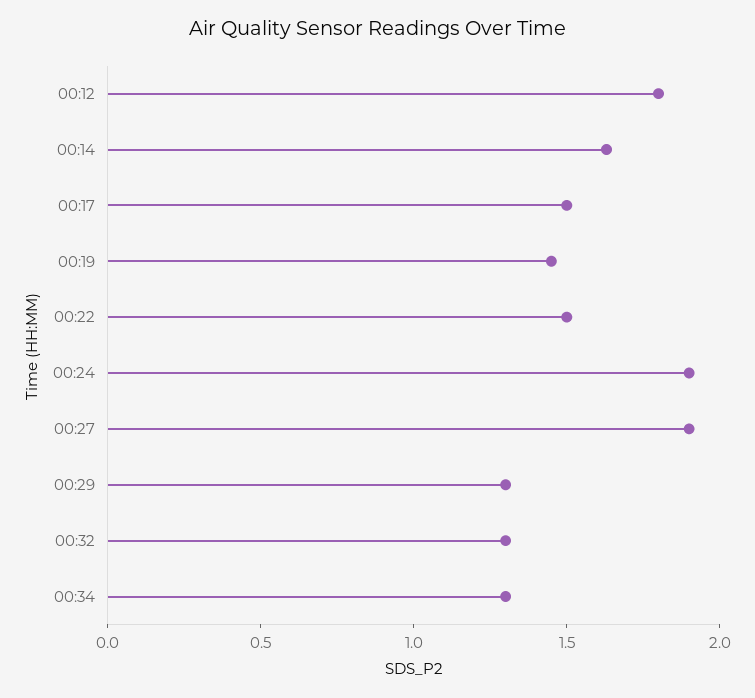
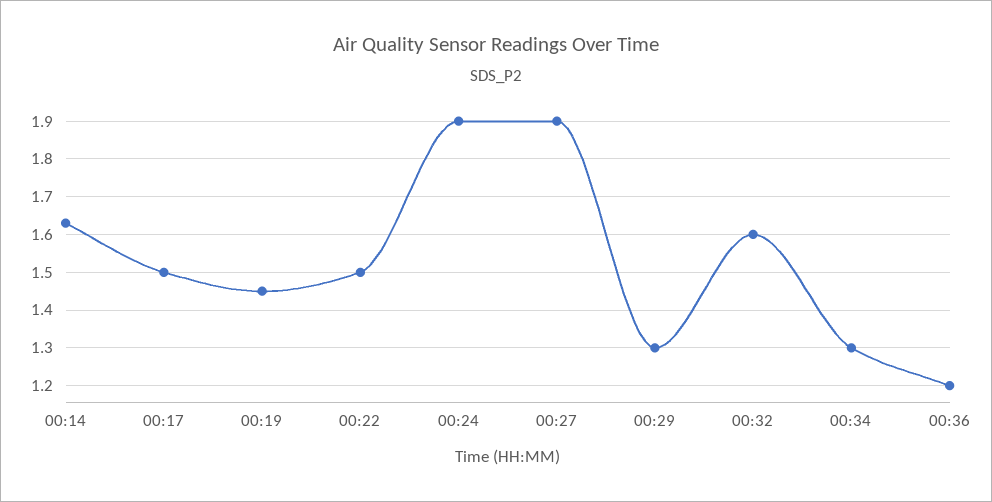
00:12: 1.8 -> none
00:32: 1.3 -> 1.6
00:36: none -> 1.2

